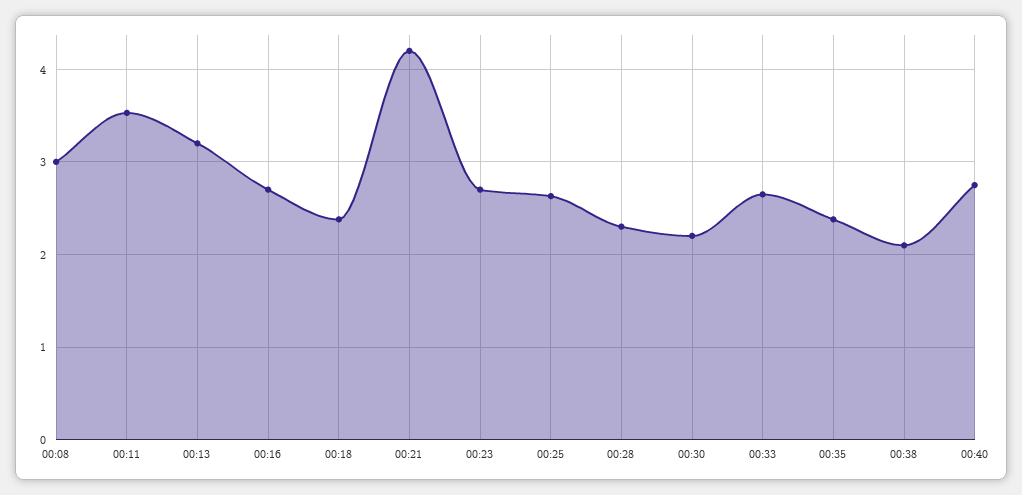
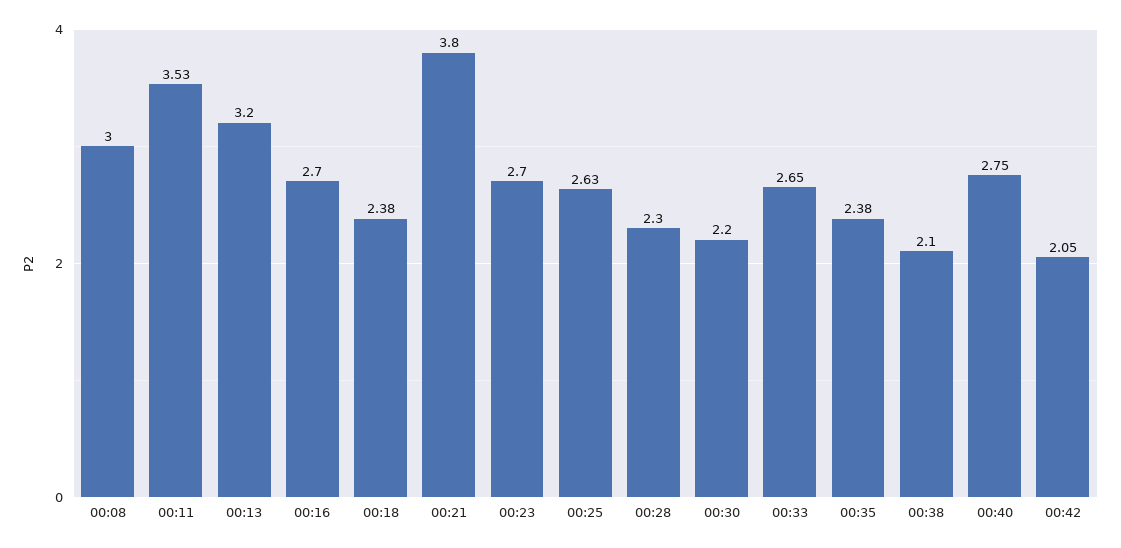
00:21: 4.2 -> 3.8
00:42: none -> 2.05

